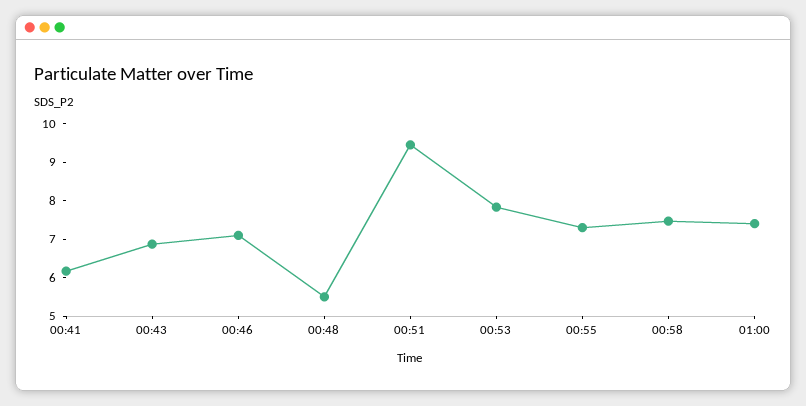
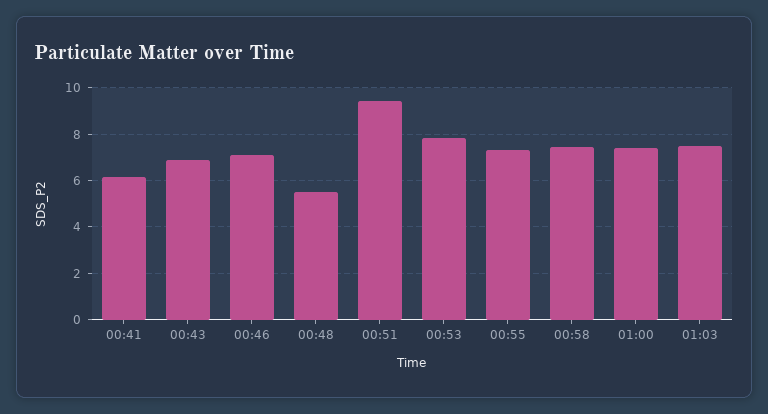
01:03: none -> 7.5

